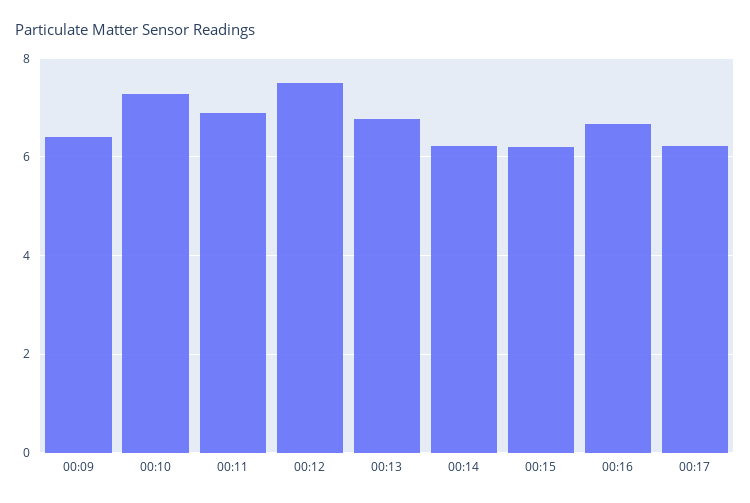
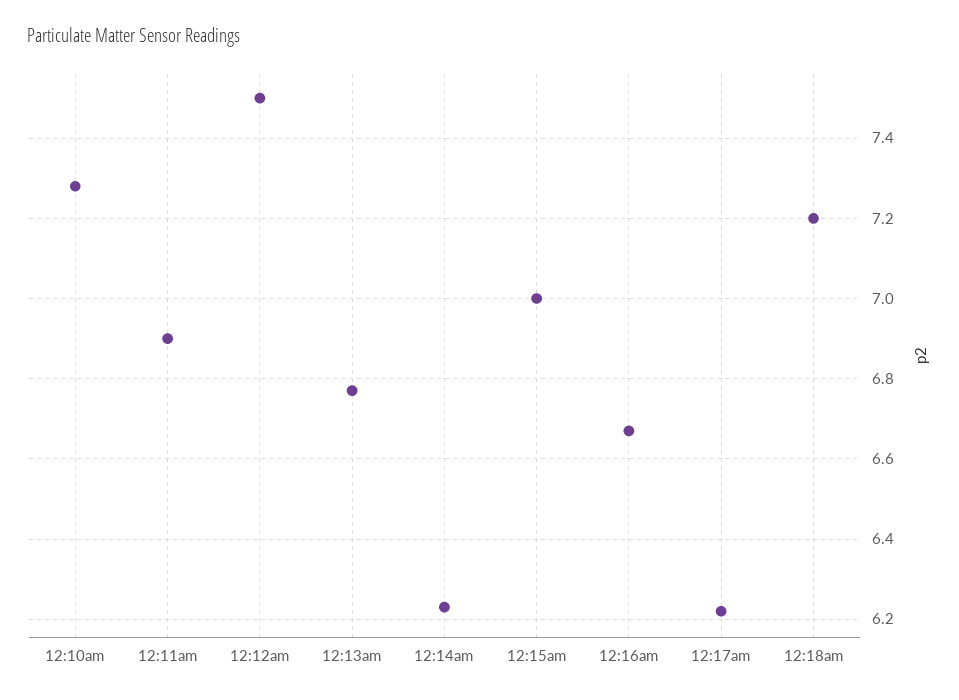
00:09: 6.4 -> none
00:15: 6.2 -> 7
12:18am: none -> 7.2

